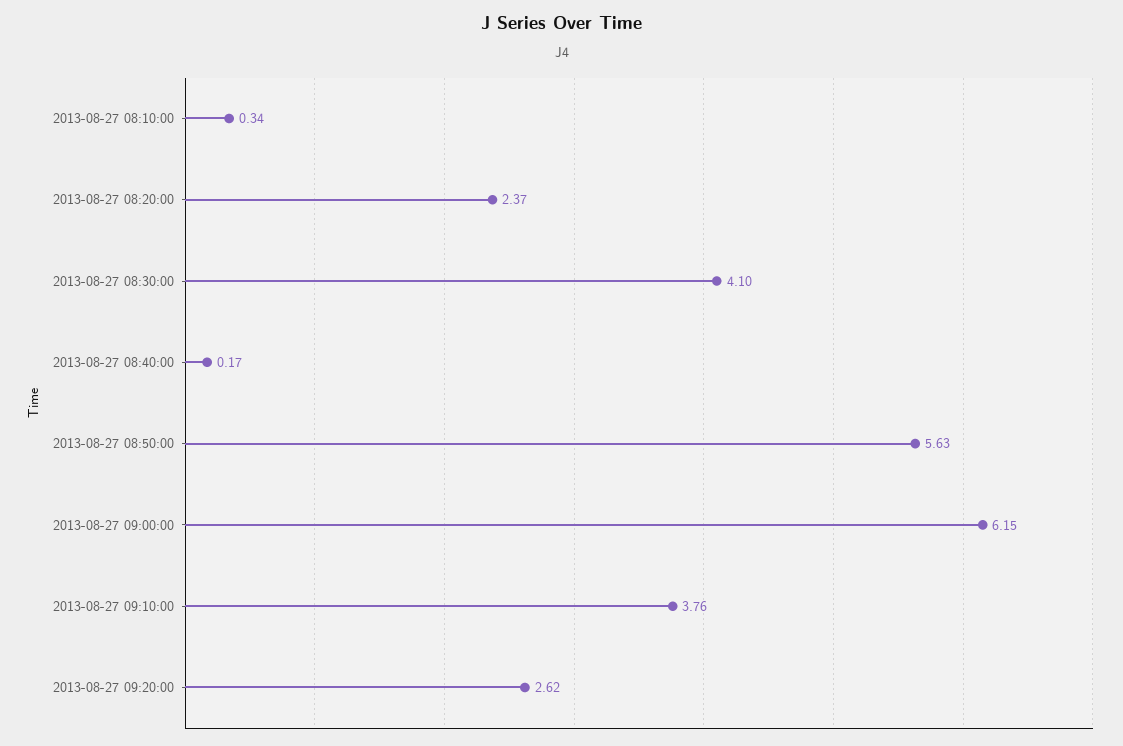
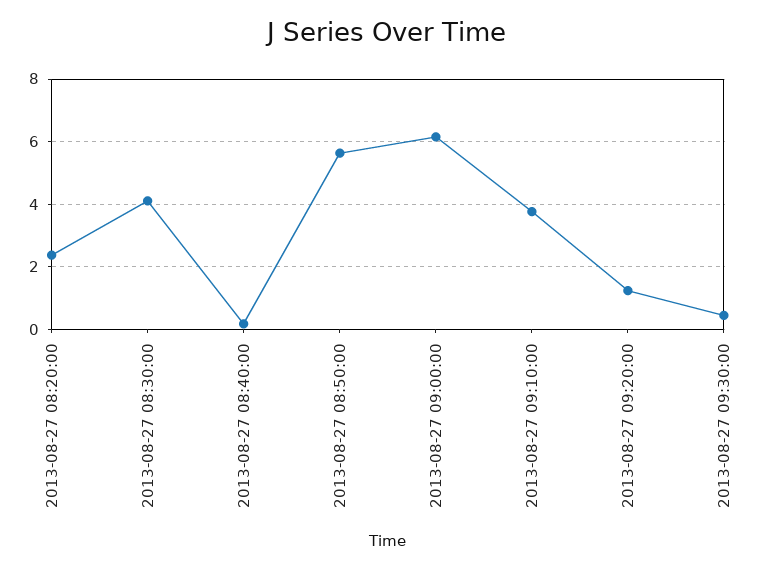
2013-08-27 08:10:00: 0.34 -> none
2013-08-27 09:20:00: 2.62 -> 1.2
2013-08-27 09:30:00: none -> 0.4

